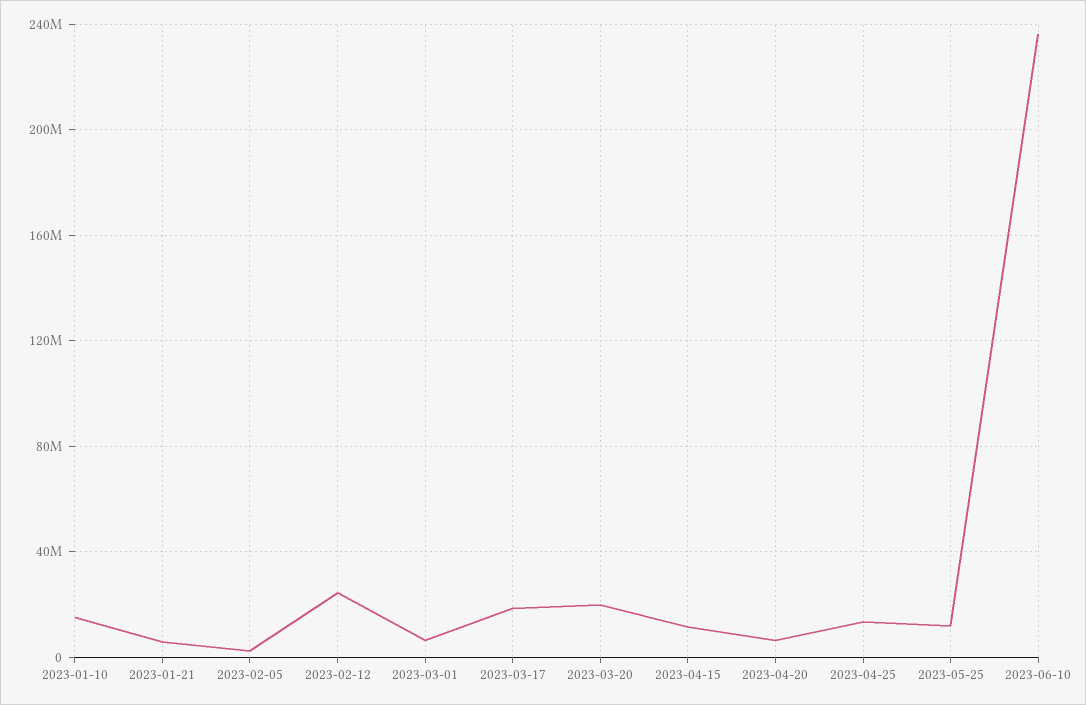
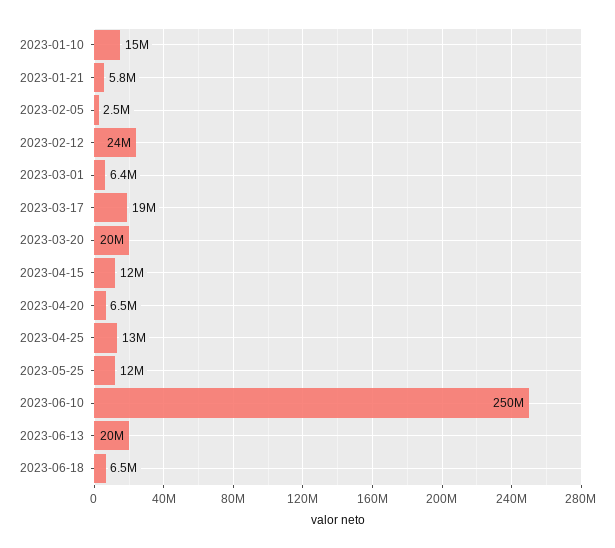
2023-06-10: 235000000 -> 250000000
2023-06-13: none -> 20000000
2023-06-18: none -> 6500000

